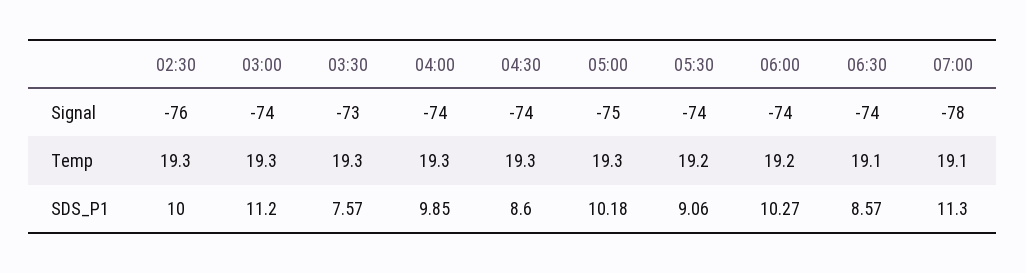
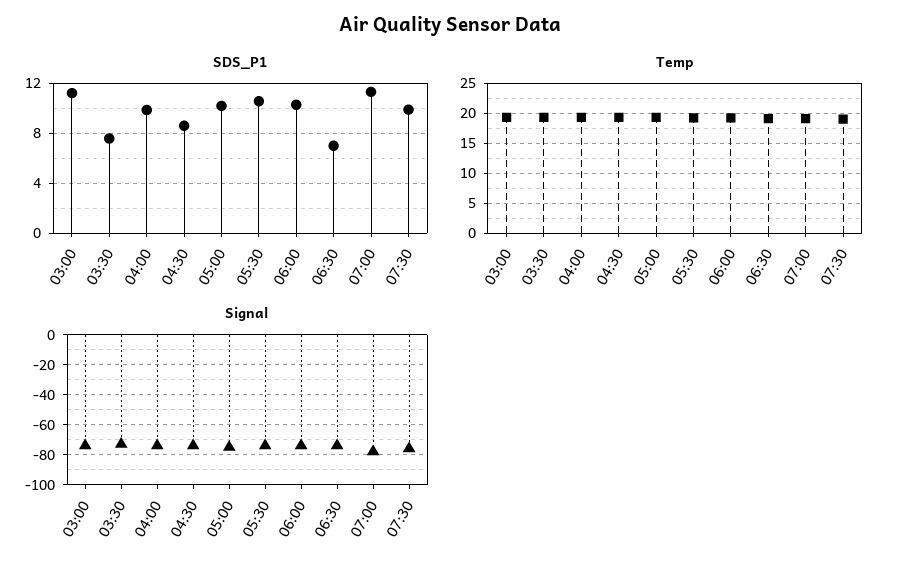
Signal, 02:30: -76 -> none
Temp, 02:30: 19.3 -> none
SDS_P1, 02:30: 10 -> none
SDS_P1, 05:30: 9.06 -> 10.5
SDS_P1, 06:30: 8.57 -> 7
SDS_P1, 07:30: none -> 10
Temp, 07:30: none -> 19
Signal, 07:30: none -> -75

